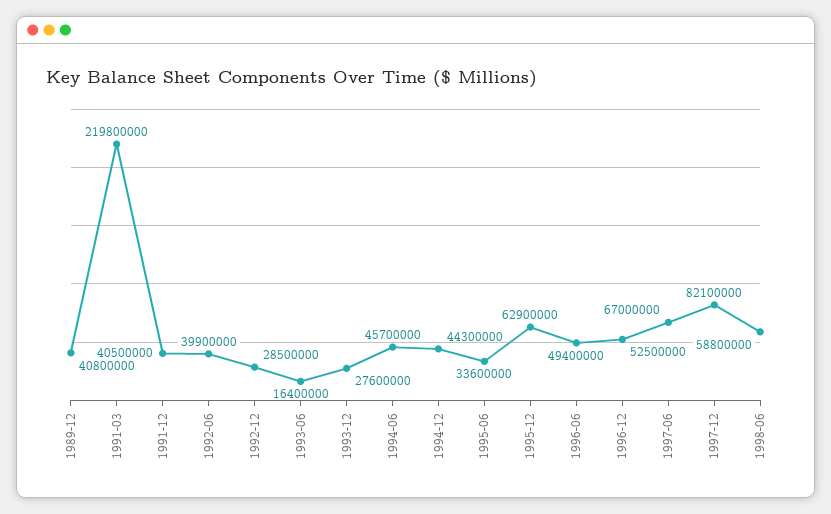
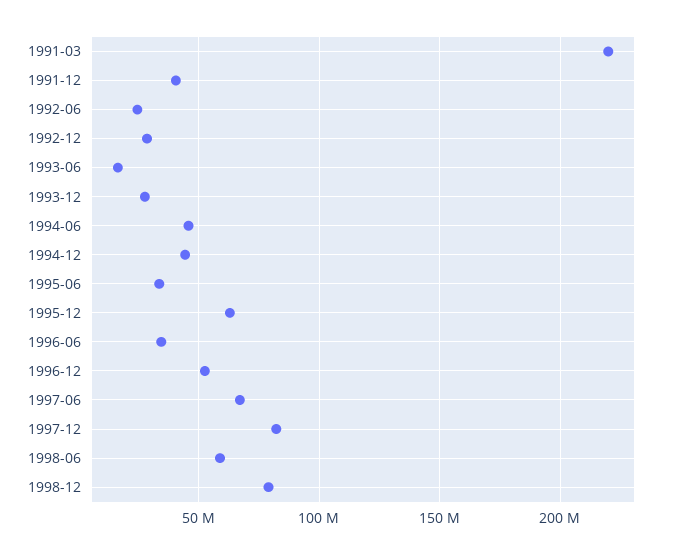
1989-12: 40800000 -> none
1992-06: 39900000 -> 25000000
1996-06: 49400000 -> 35000000
1998-12: none -> 80000000

